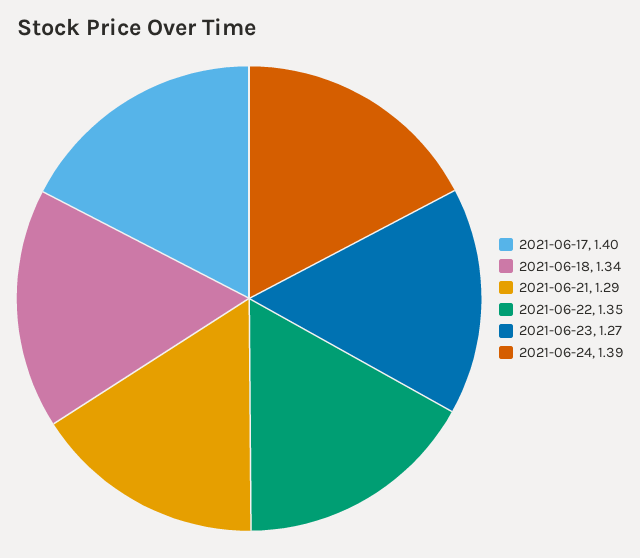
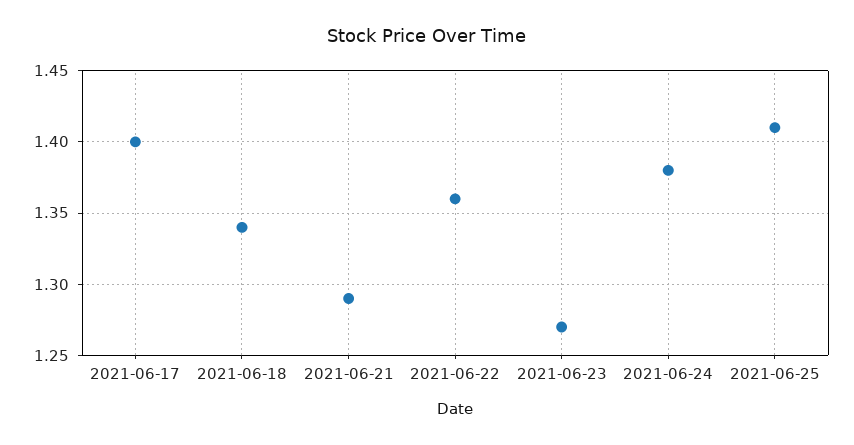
2021-06-22: 1.35 -> 1.36
2021-06-24: 1.39 -> 1.38
2021-06-25: none -> 1.41

